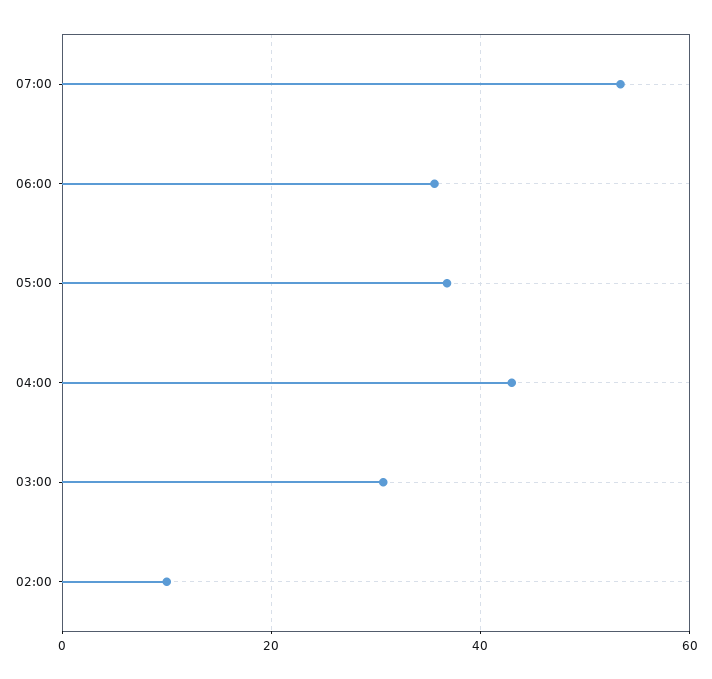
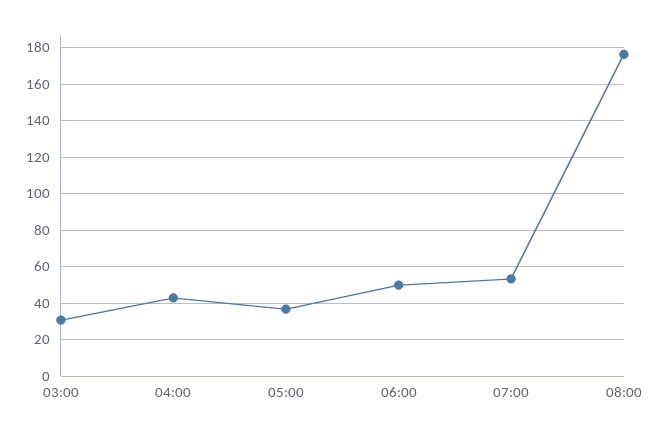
06:00: 36 -> 50
02:00: 10 -> none
08:00: none -> 175

